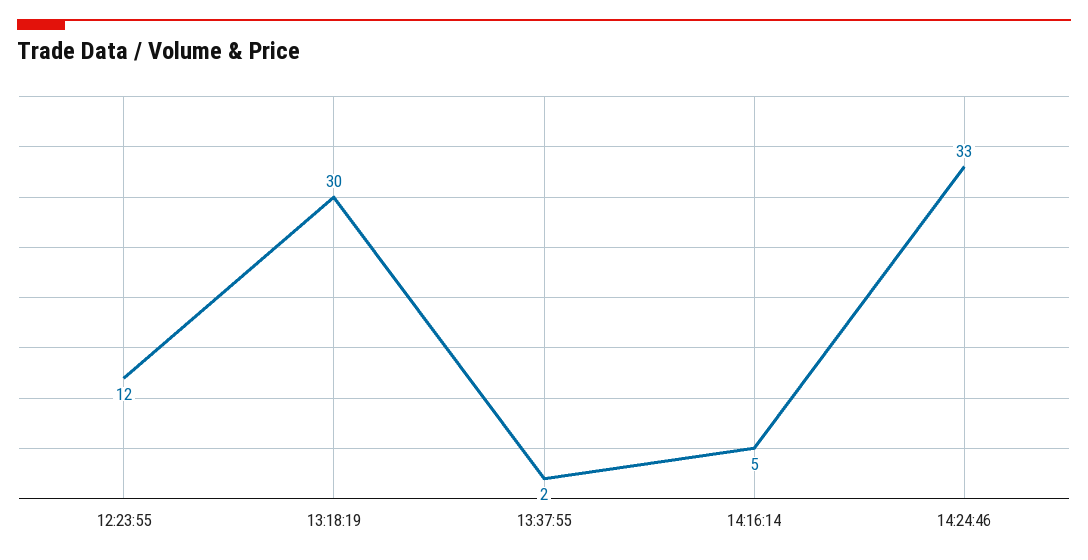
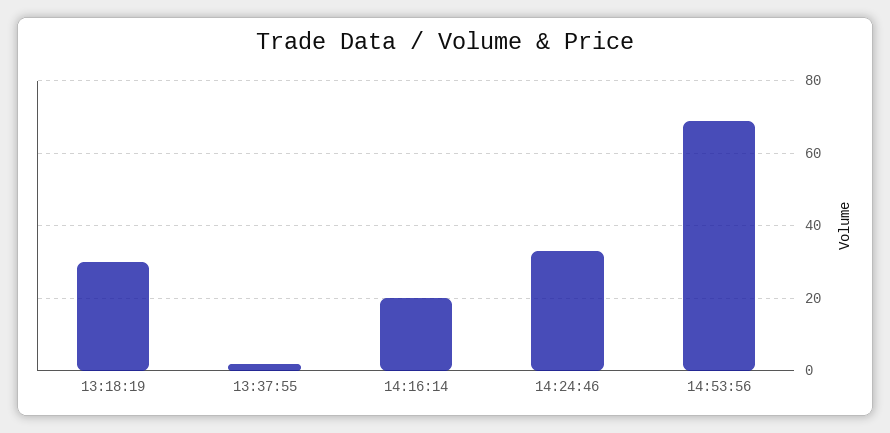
12:23:55: 12 -> none
14:16:14: 5 -> 20
14:53:56: none -> 70

